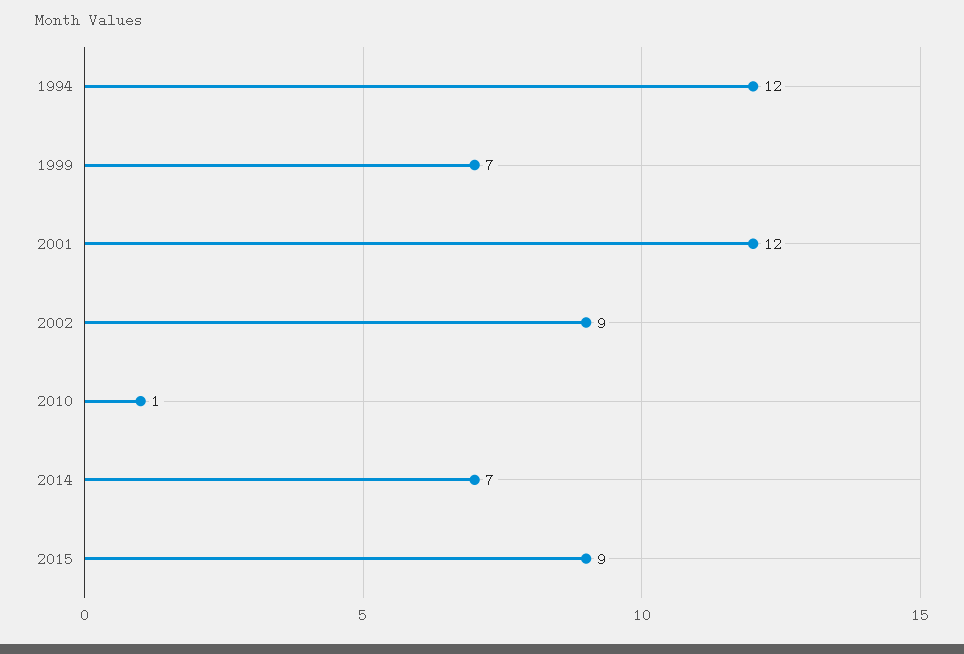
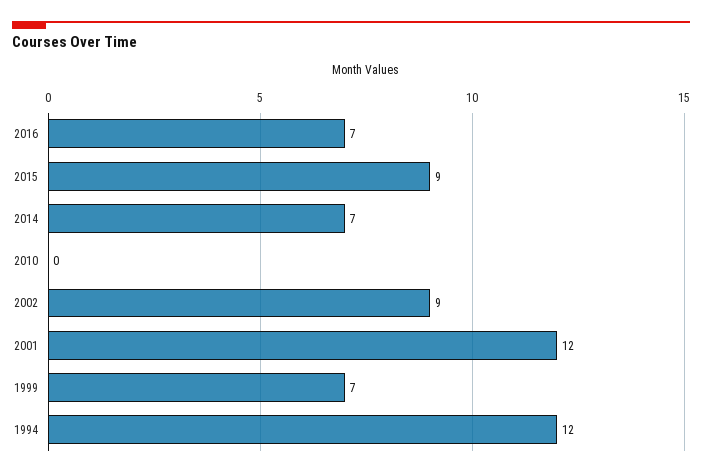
2010: 1 -> 0
2016: none -> 7

